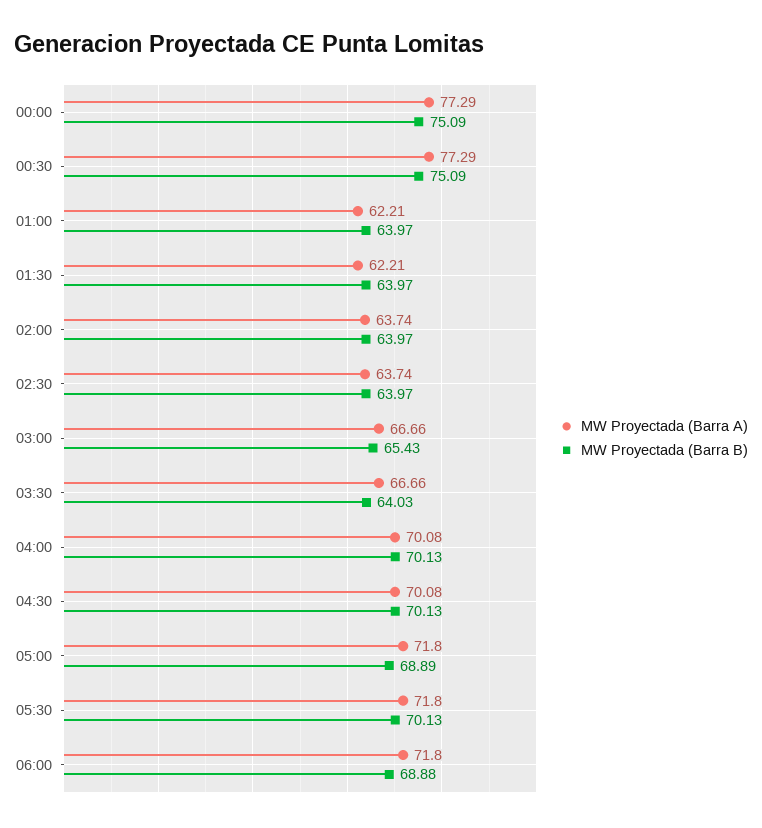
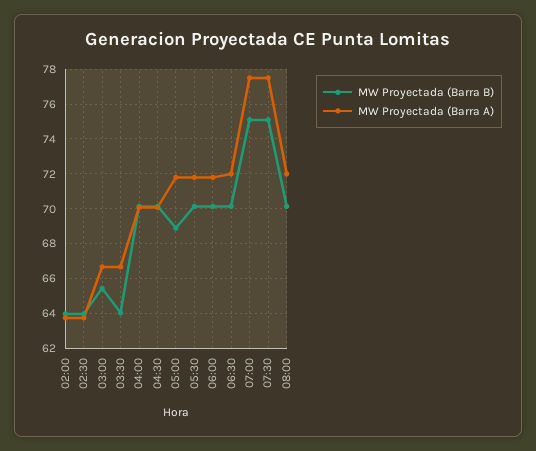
MW Proyectada (Barra A), 00:00: 77.29 -> none
MW Proyectada (Barra B), 00:00: 75.09 -> none
MW Proyectada (Barra A), 00:30: 77.29 -> none
MW Proyectada (Barra B), 00:30: 75.09 -> none
MW Proyectada (Barra A), 01:00: 62.21 -> none
MW Proyectada (Barra B), 01:00: 63.97 -> none
MW Proyectada (Barra A), 01:30: 62.21 -> none
MW Proyectada (Barra B), 01:30: 63.97 -> none
MW Proyectada (Barra B), 06:00: 68.88 -> 70
MW Proyectada (Barra B), 06:30: none -> 70
MW Proyectada (Barra A), 06:30: none -> 72
MW Proyectada (Barra B), 07:00: none -> 75
MW Proyectada (Barra A), 07:00: none -> 77.5
MW Proyectada (Barra B), 07:30: none -> 75
MW Proyectada (Barra A), 07:30: none -> 77.5
MW Proyectada (Barra B), 08:00: none -> 70
MW Proyectada (Barra A), 08:00: none -> 72

